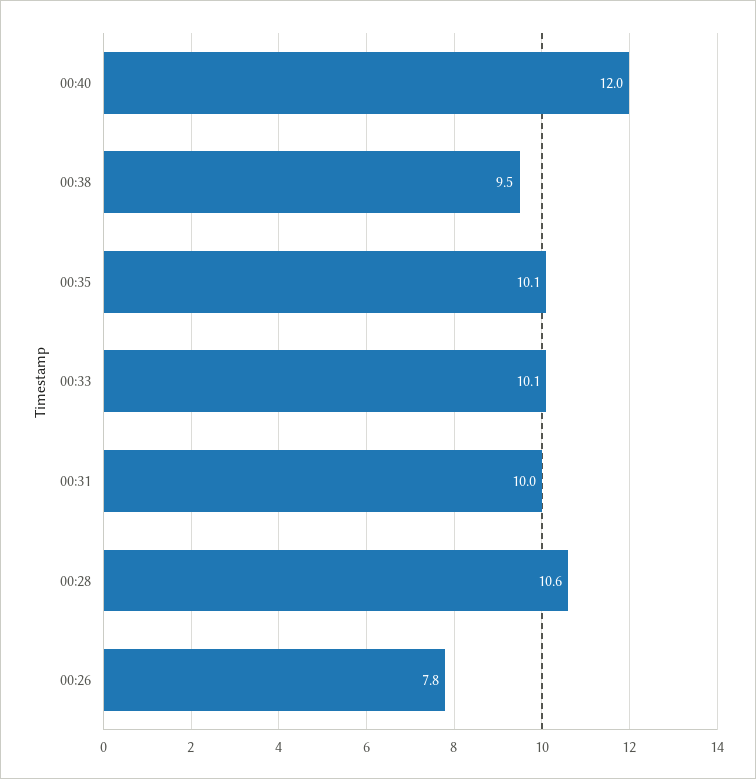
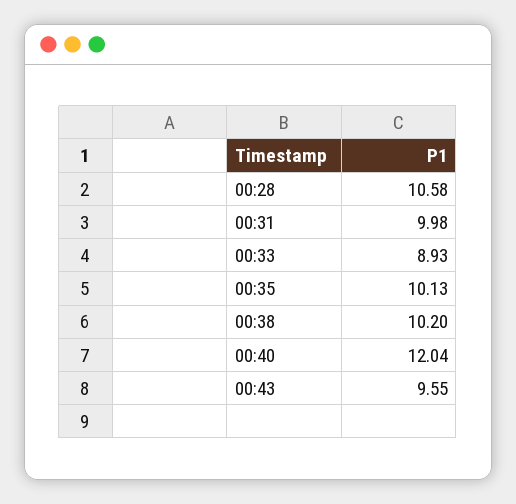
00:38: 9.5 -> 10.2
00:33: 10.1 -> 8.93
00:26: 7.8 -> none
00:43: none -> 9.55

